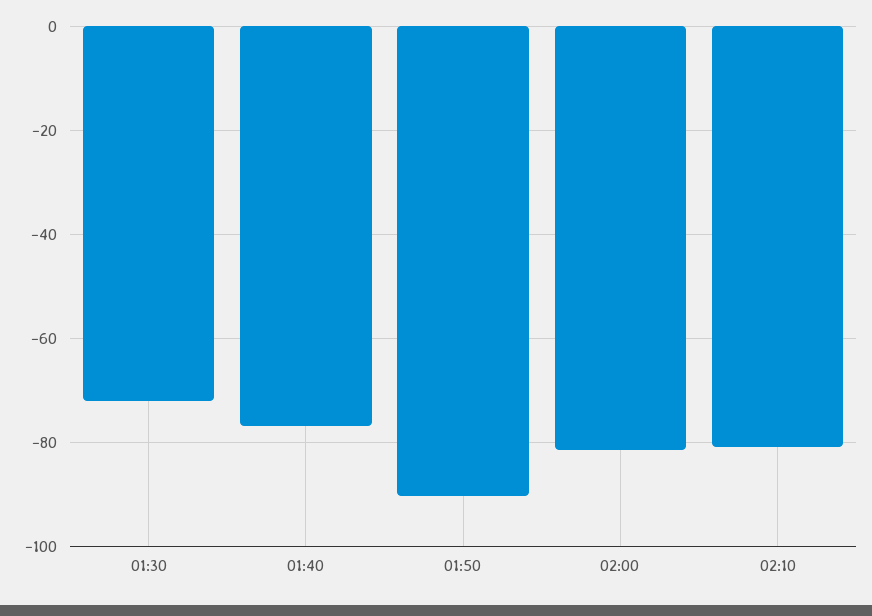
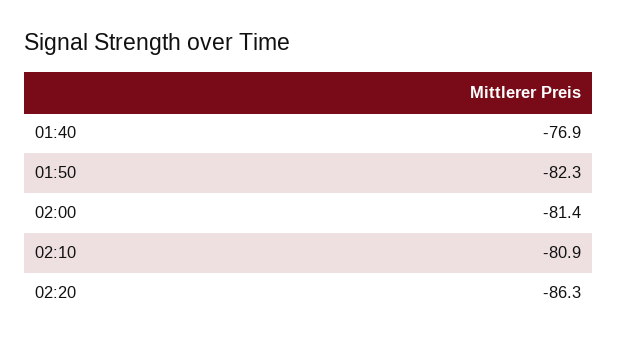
01:30: -72 -> none
01:50: -90 -> -82.3
02:20: none -> -86.3

